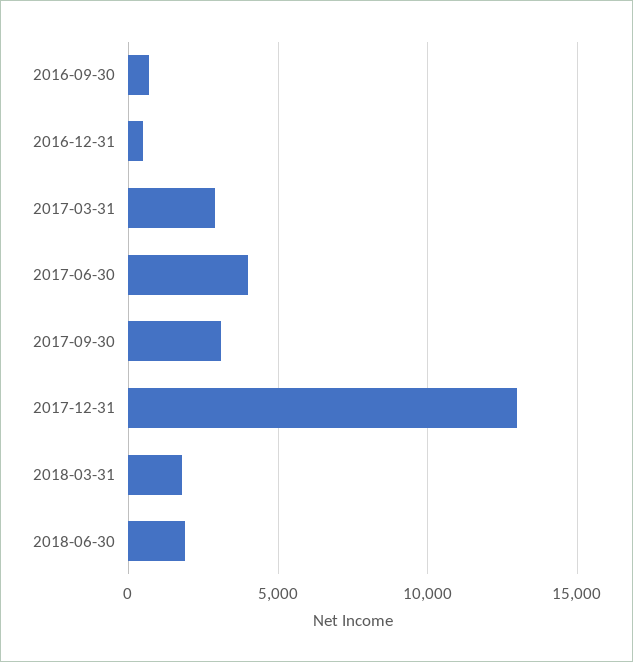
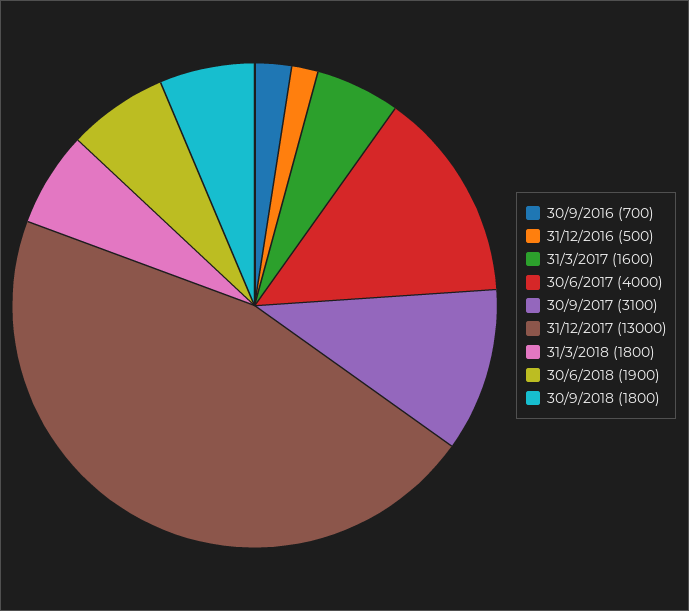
2017-03-31: 3000 -> 1600
30/9/2018: none -> 1800

